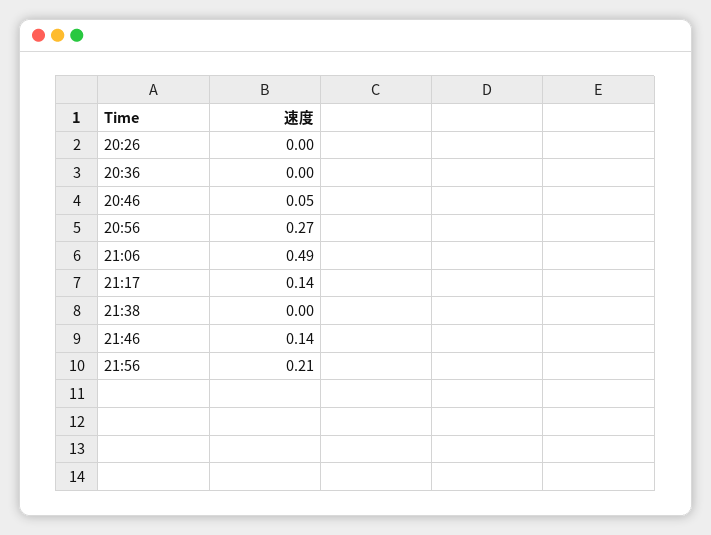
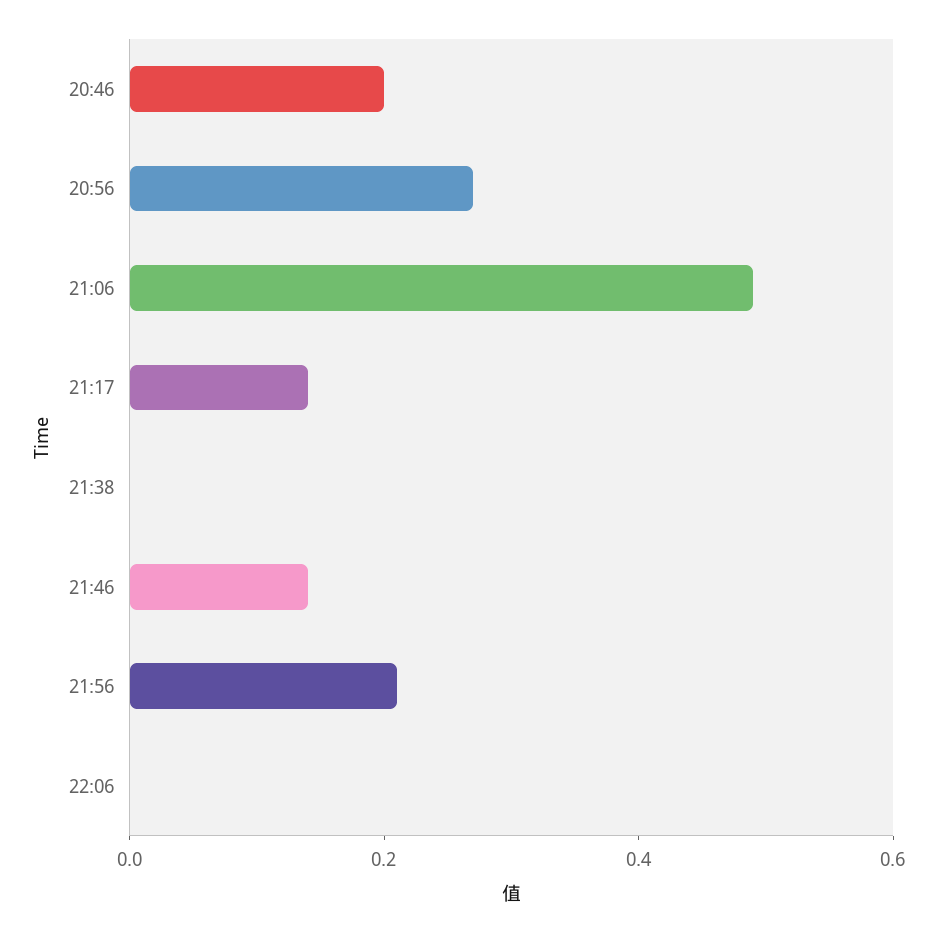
20:26: 0 -> none
20:36: 0 -> none
20:46: 0.05 -> 0.2
22:06: none -> 0

